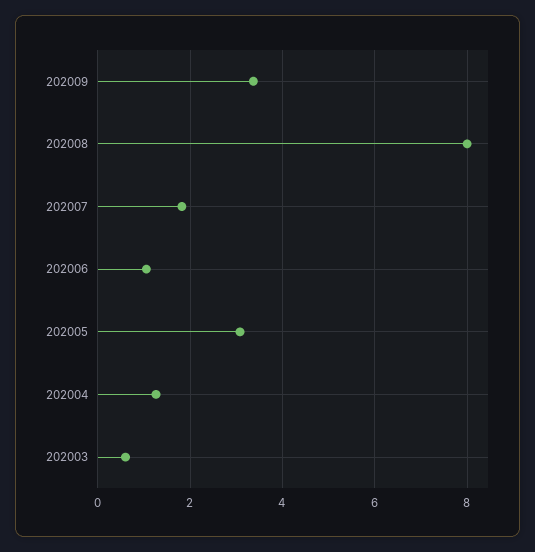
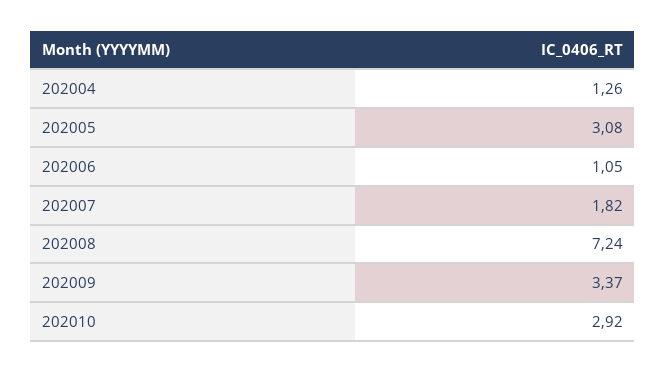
202008: 8 -> 7.24
202003: 0.6 -> none
202010: none -> 2.92

